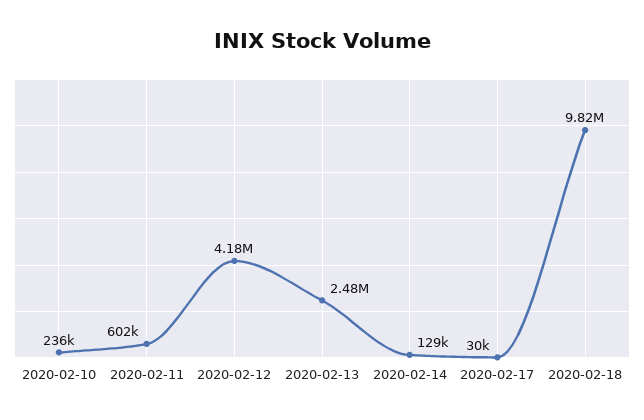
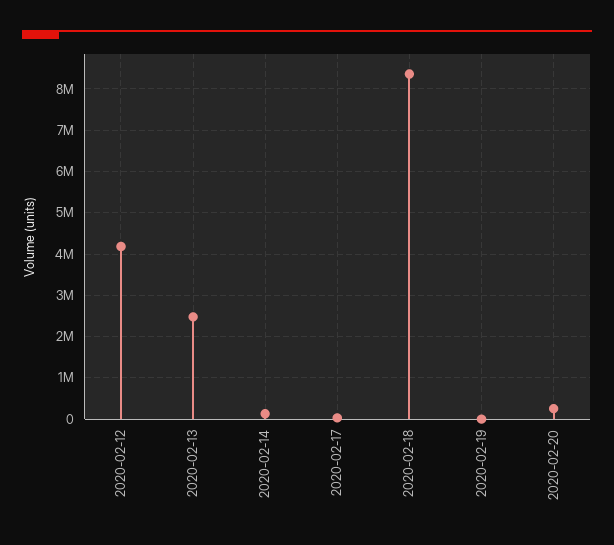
2020-02-10: 236000 -> none
2020-02-11: 602000 -> none
2020-02-18: 9820000 -> 8400000
2020-02-19: none -> 0
2020-02-20: none -> 200000

